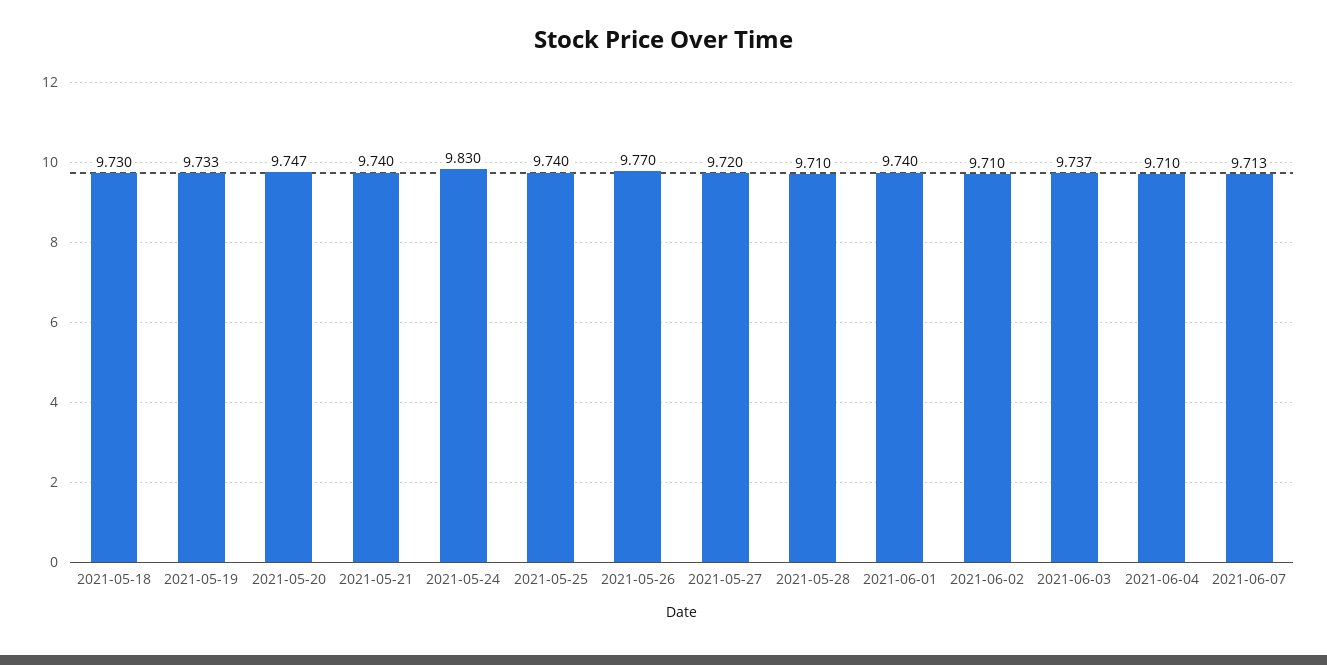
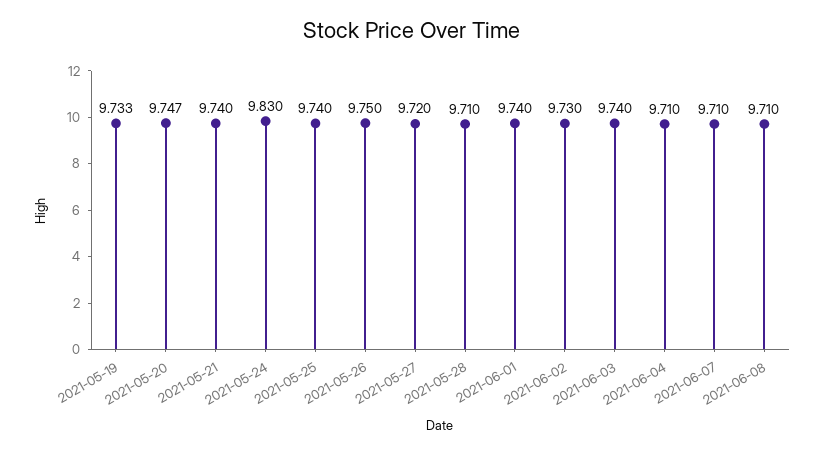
2021-05-18: 9.73 -> none
2021-05-26: 9.77 -> 9.75
2021-06-02: 9.71 -> 9.73
2021-06-03: 9.737 -> 9.74
2021-06-07: 9.713 -> 9.71
2021-06-08: none -> 9.71

